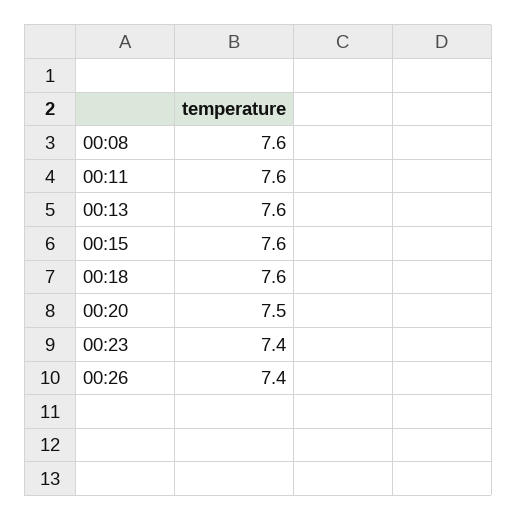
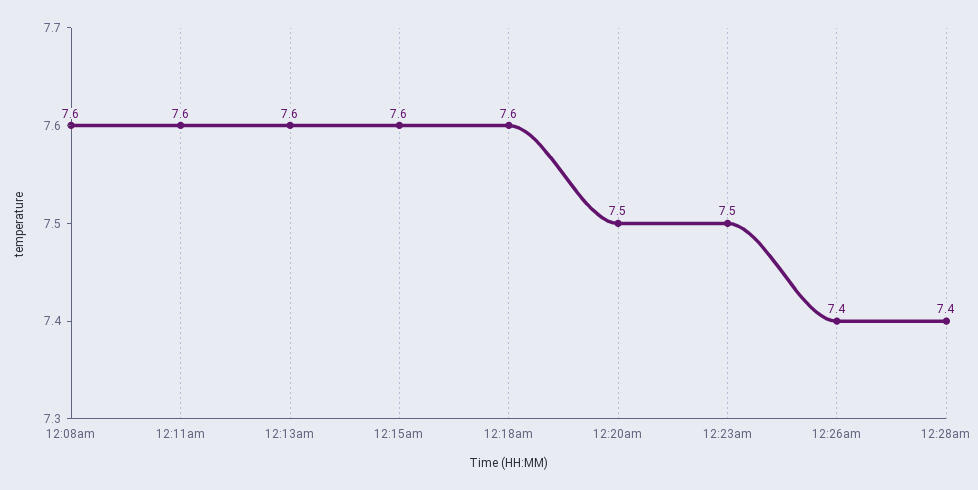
00:23: 7.4 -> 7.5
12:28am: none -> 7.4

